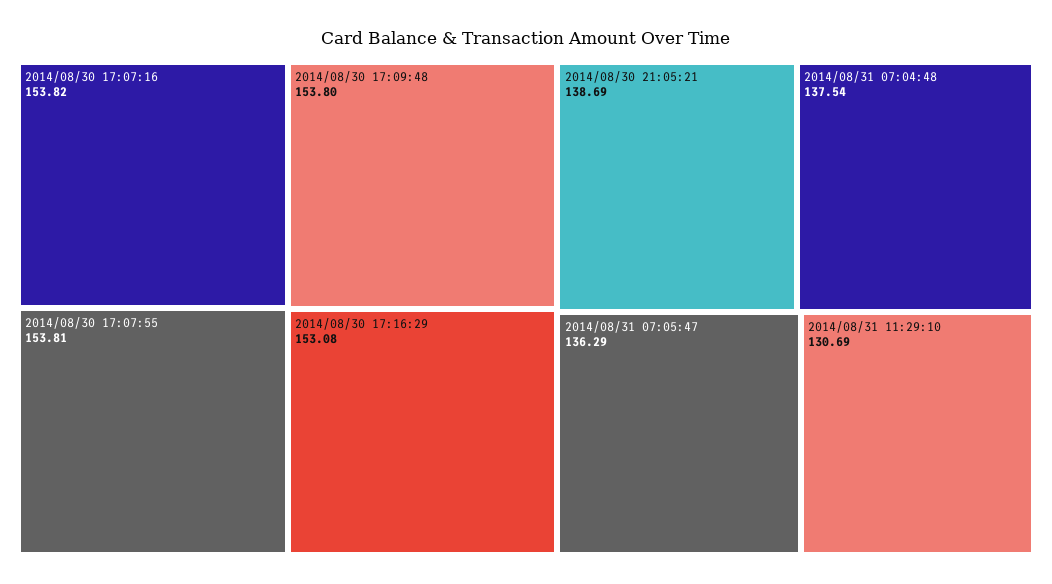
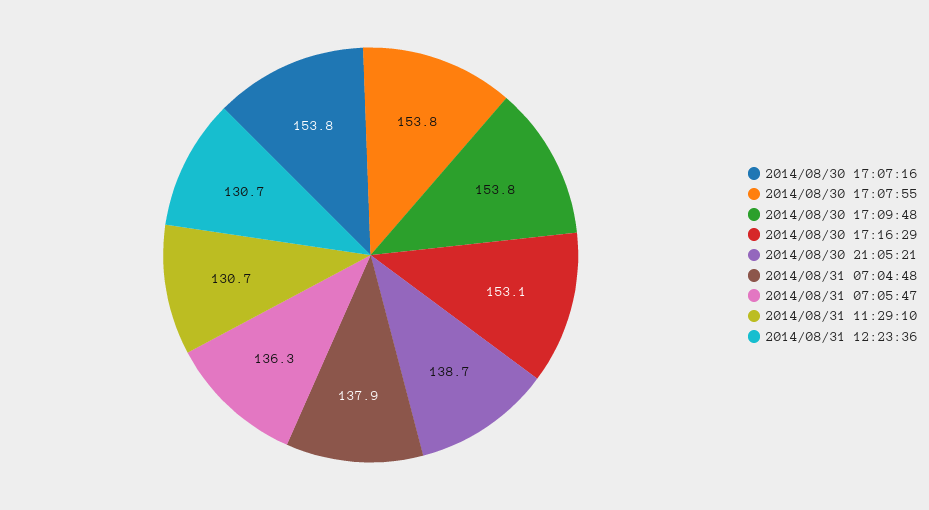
2014/08/31 07:04:48: 137.54 -> 137.9
2014/08/31 12:23:36: none -> 130.7

